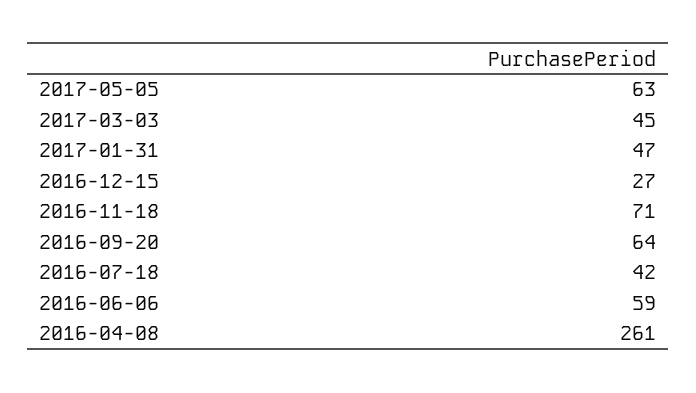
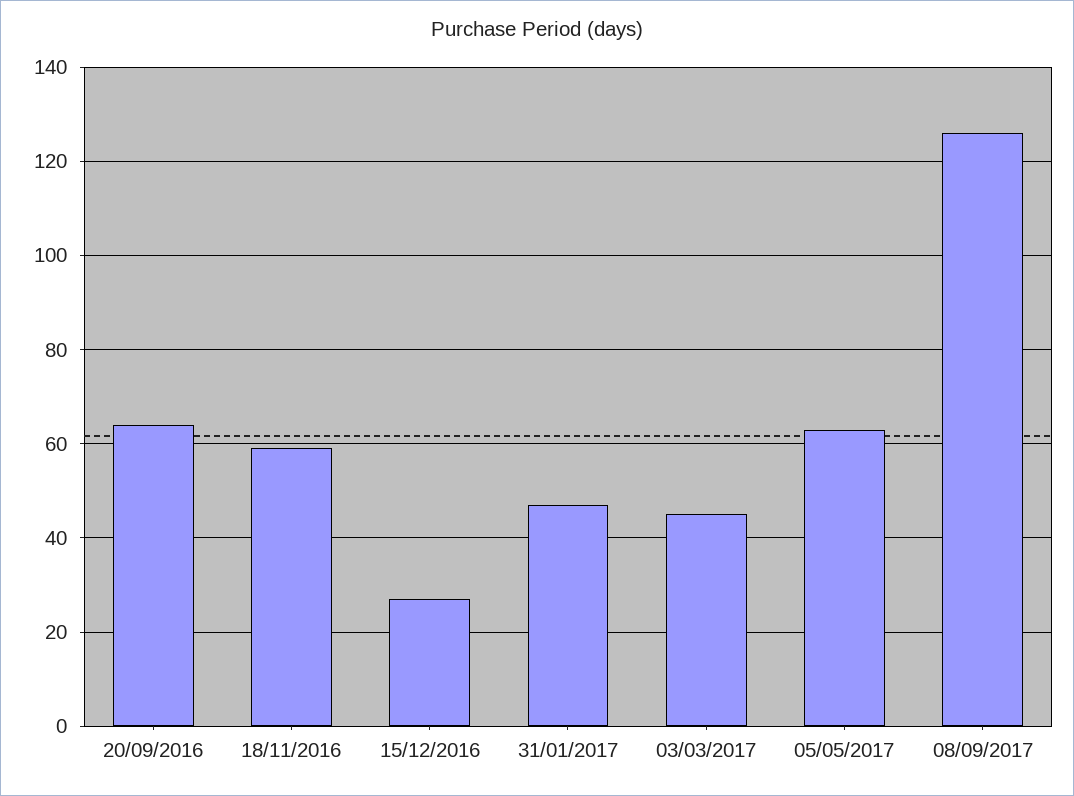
2016-11-18: 71 -> 60
2016-07-18: 42 -> none
2016-06-06: 59 -> none
2016-04-08: 261 -> none
08/09/2017: none -> 125

